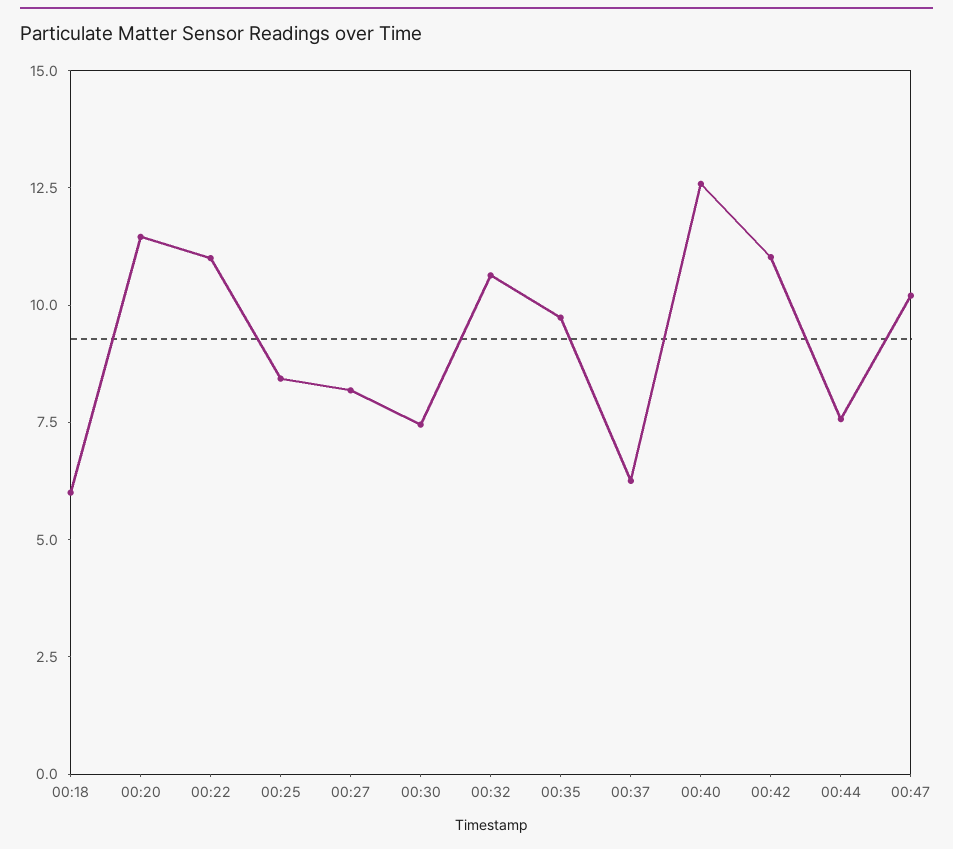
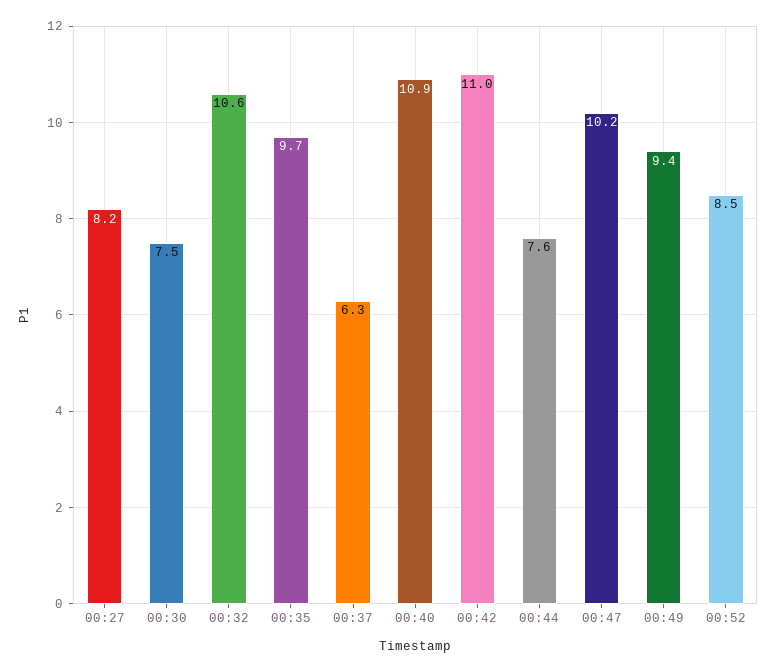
00:18: 6 -> none
00:20: 11.5 -> none
00:22: 11 -> none
00:25: 8.5 -> none
00:40: 12.5 -> 10.9
00:49: none -> 9.4
00:52: none -> 8.5

